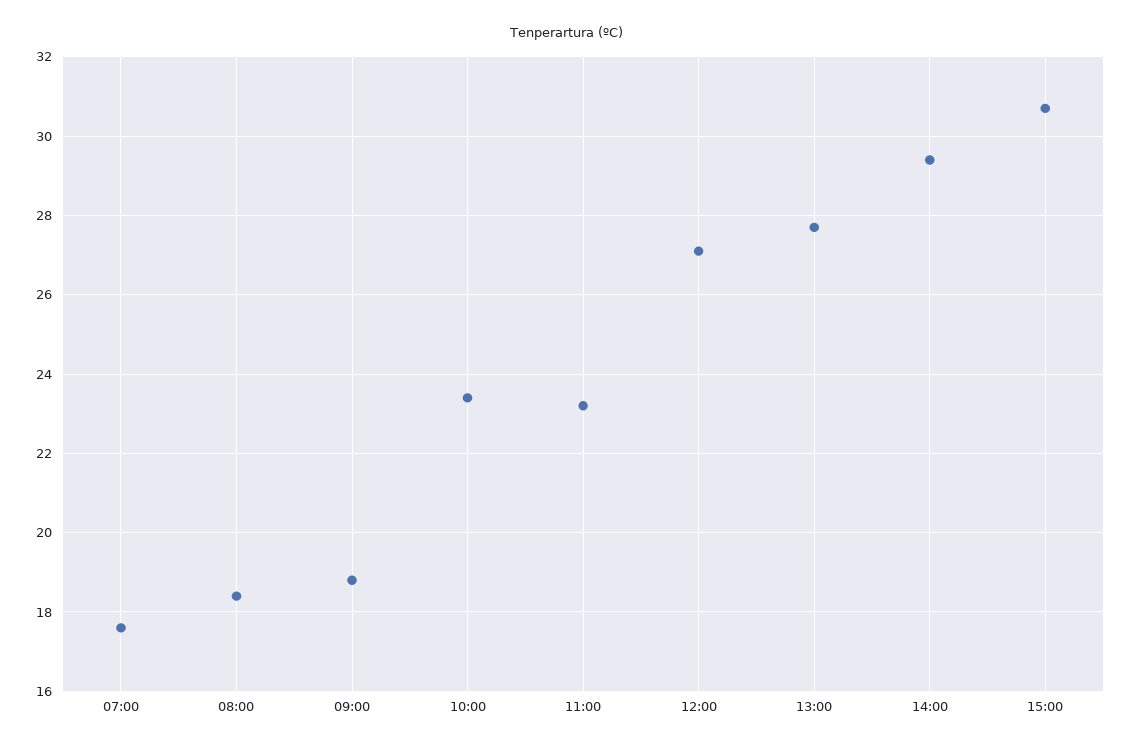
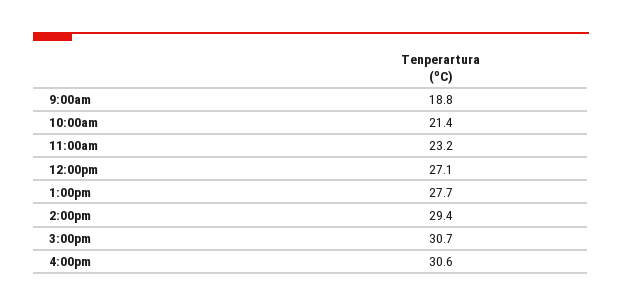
07:00: 17.5 -> none
08:00: 18.5 -> none
10:00: 23.5 -> 21.4
4:00pm: none -> 30.6

